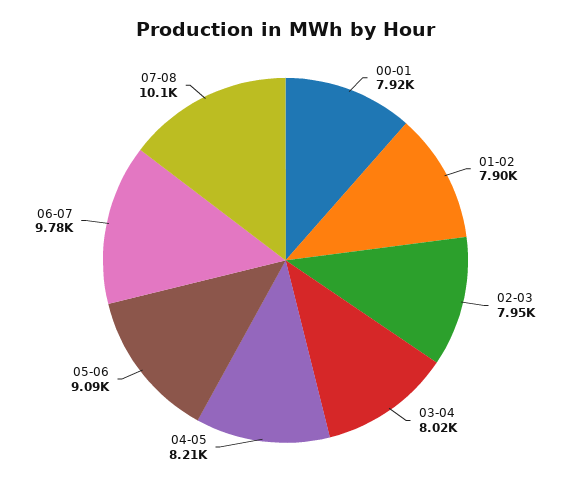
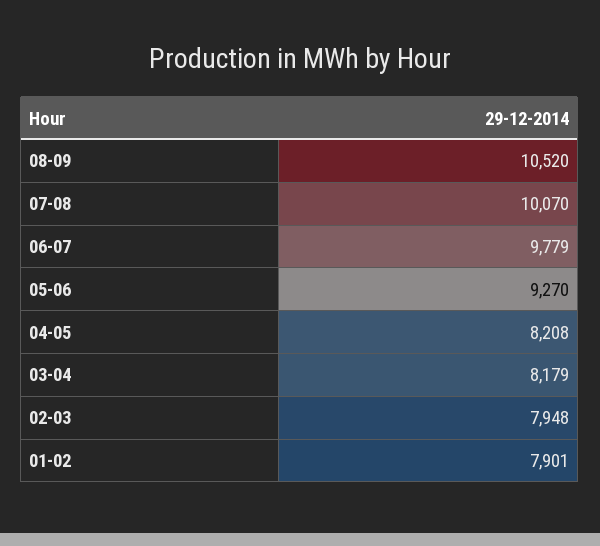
00-01: 7920 -> none
03-04: 8020 -> 8179
05-06: 9090 -> 9270
08-09: none -> 10520

